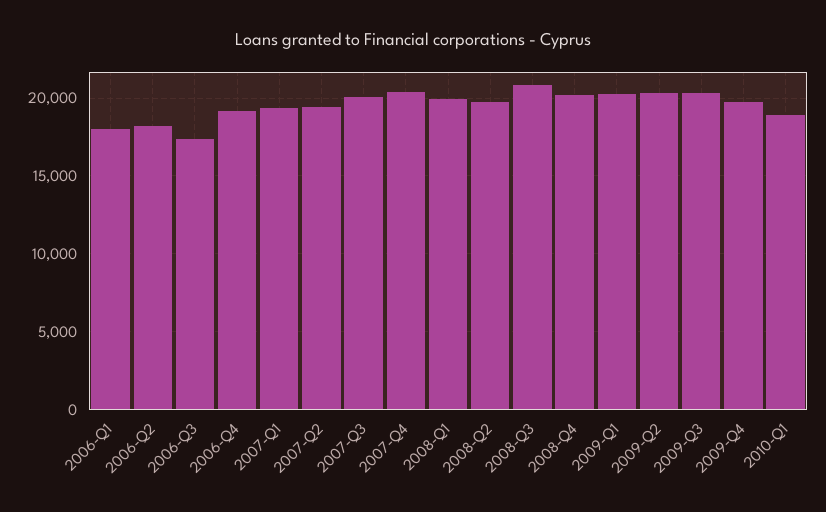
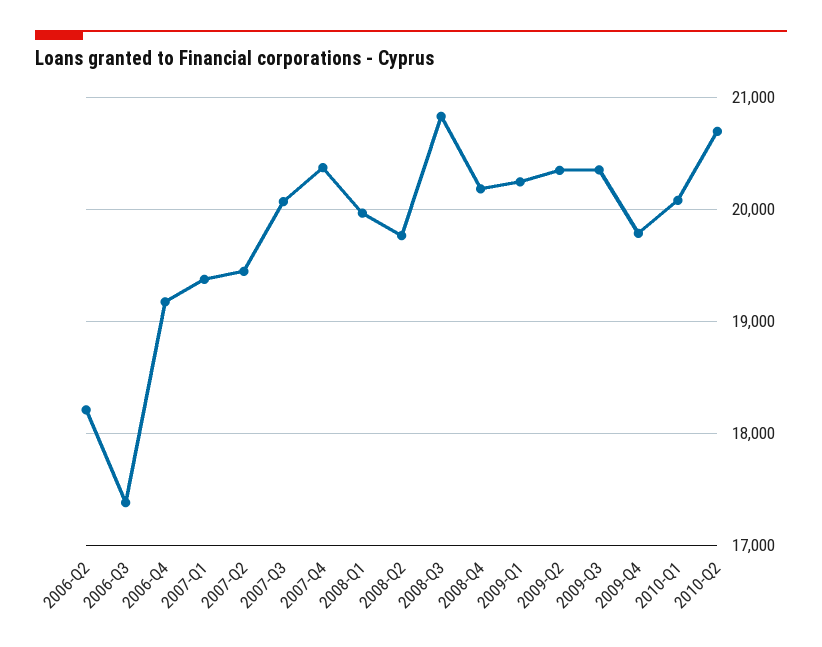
2006-Q1: 18000 -> none
2010-Q1: 19000 -> 20100
2010-Q2: none -> 20700

